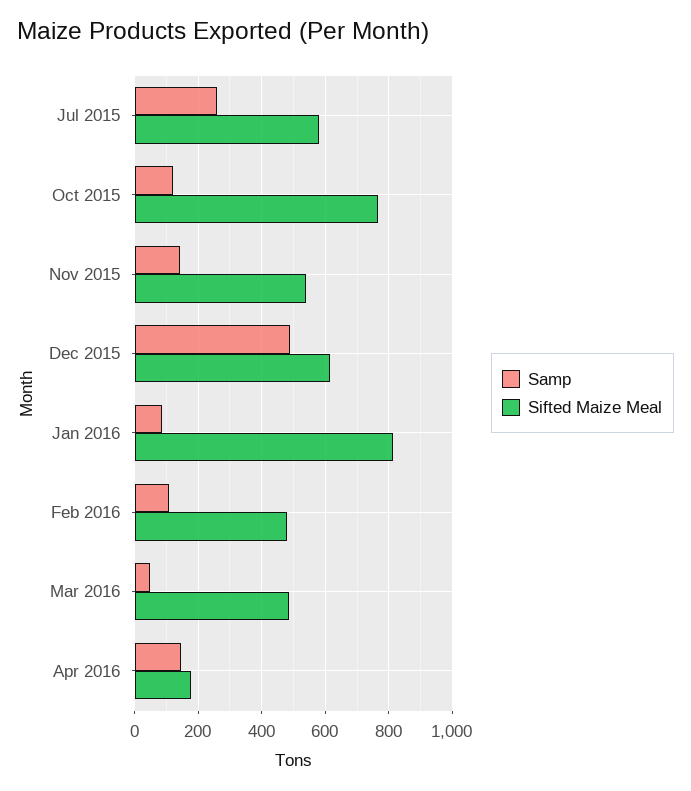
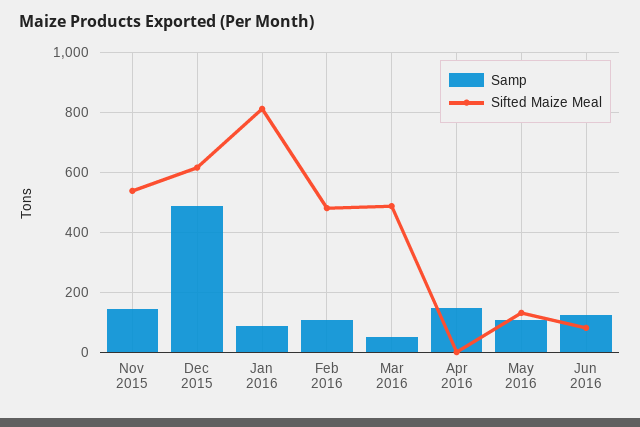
Samp, Jul 2015: 260 -> none
Sifted Maize Meal, Jul 2015: 580 -> none
Samp, Oct 2015: 120 -> none
Sifted Maize Meal, Oct 2015: 760 -> none
Sifted Maize Meal, Apr 2016: 180 -> 0
Samp, May 2016: none -> 100
Sifted Maize Meal, May 2016: none -> 125
Samp, Jun 2016: none -> 125
Sifted Maize Meal, Jun 2016: none -> 75

